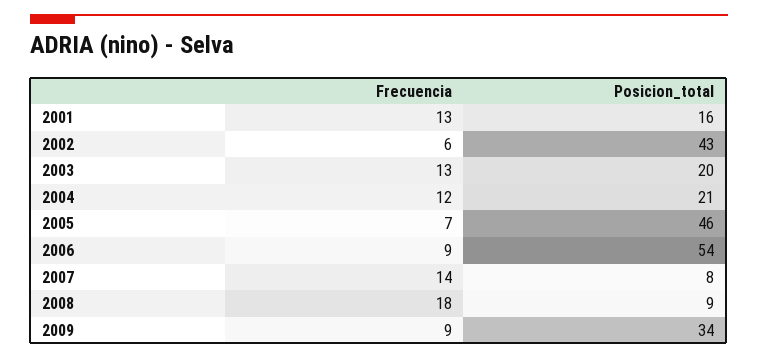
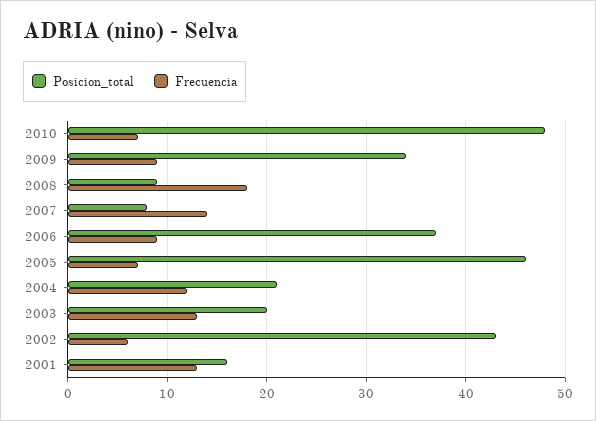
Posicion_total, 2006: 54 -> 37
Posicion_total, 2010: none -> 48
Frecuencia, 2010: none -> 7

